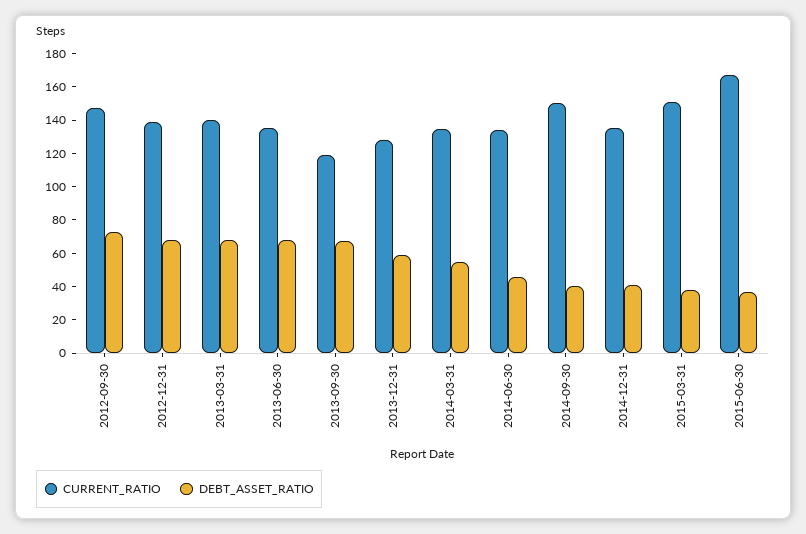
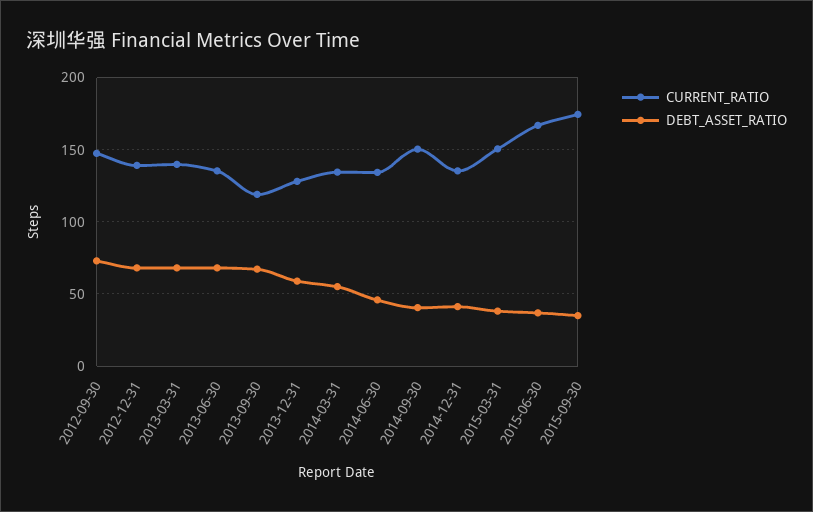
CURRENT_RATIO, 2015-09-30: none -> 175
DEBT_ASSET_RATIO, 2015-09-30: none -> 35

